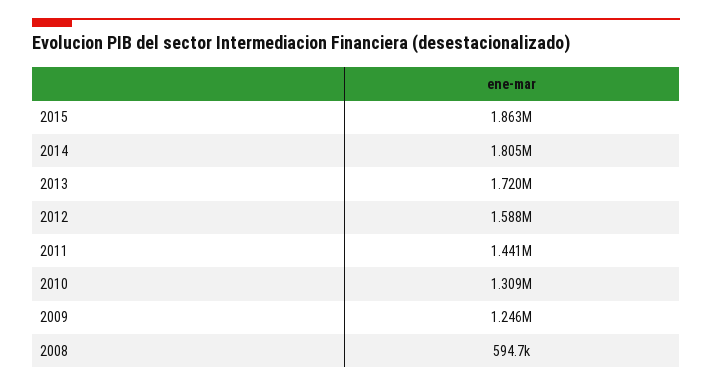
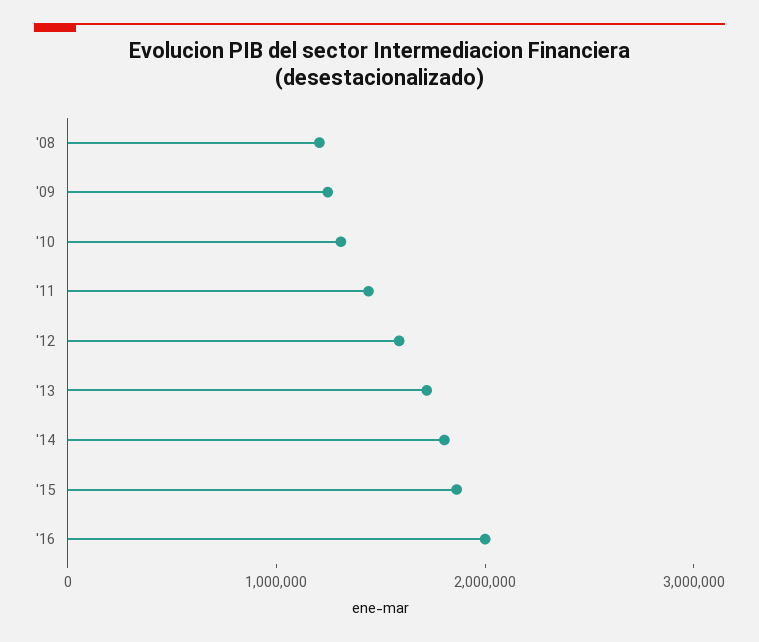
2008: 594700 -> 1200000
'16: none -> 2000000

